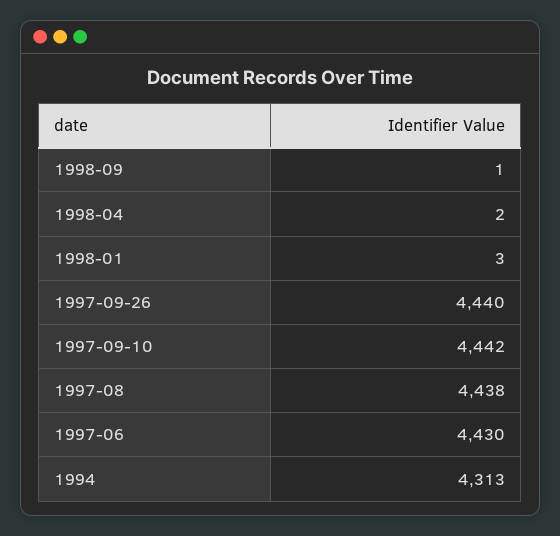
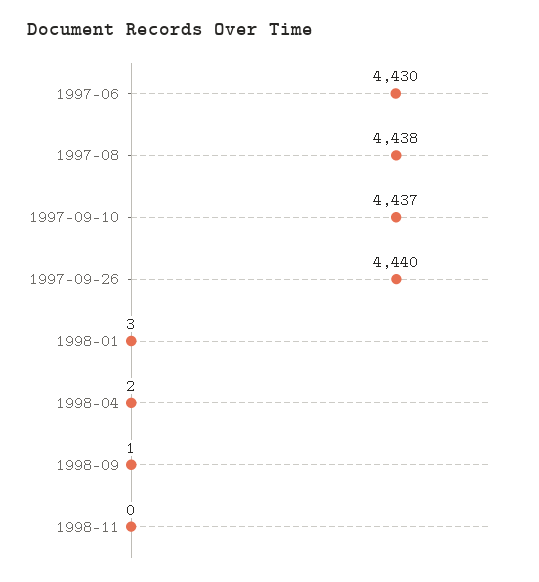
1997-09-10: 4442 -> 4437
1994: 4313 -> none
1998-11: none -> 0

